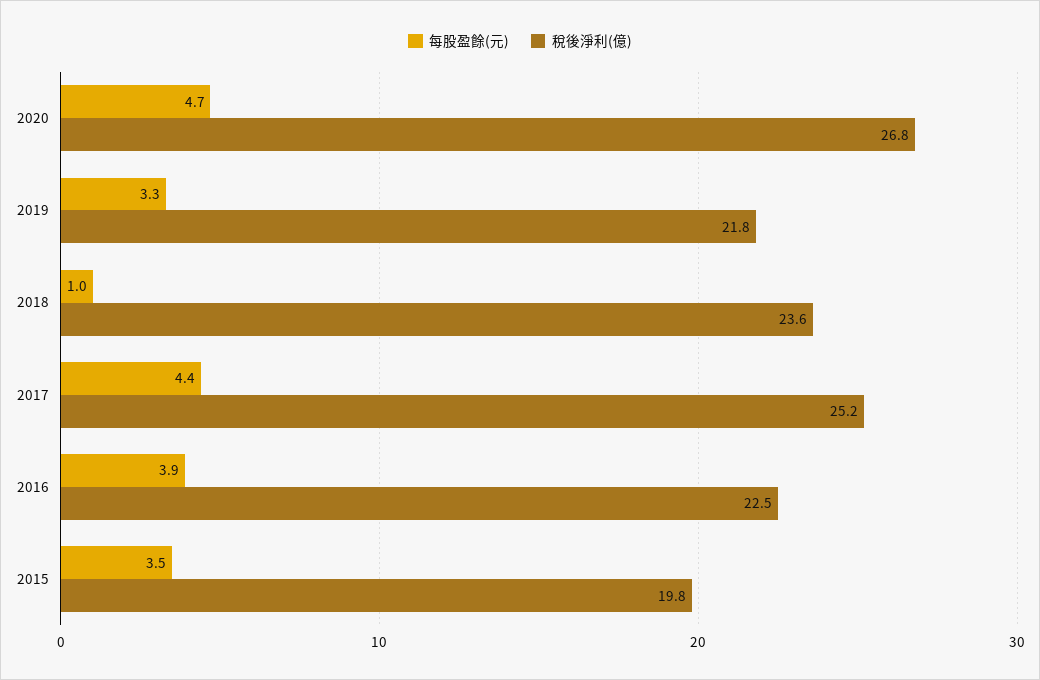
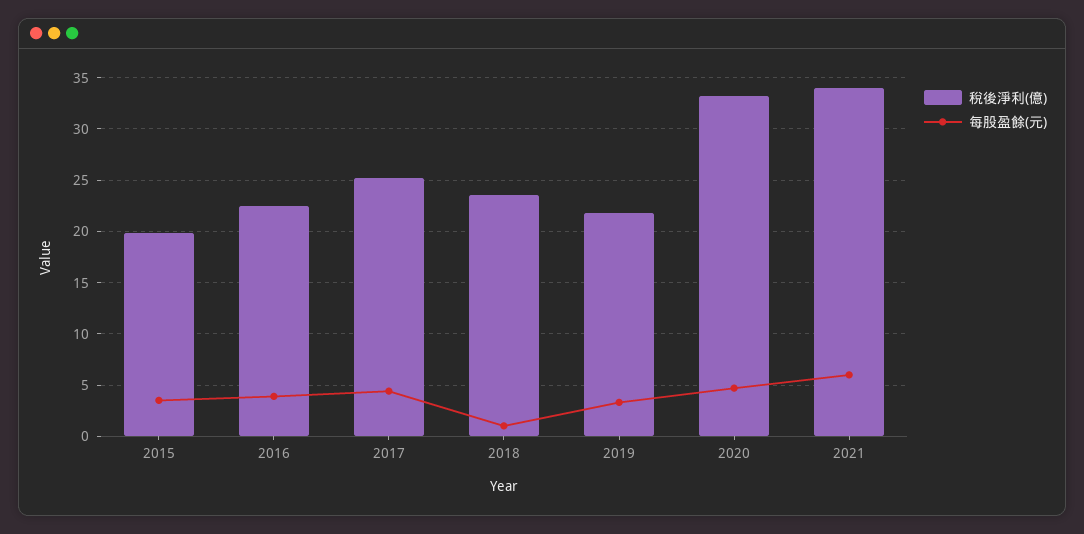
稅後淨利(億), 2020: 26.8 -> 33
稅後淨利(億), 2021: none -> 34
每股盈餘(元), 2021: none -> 6

